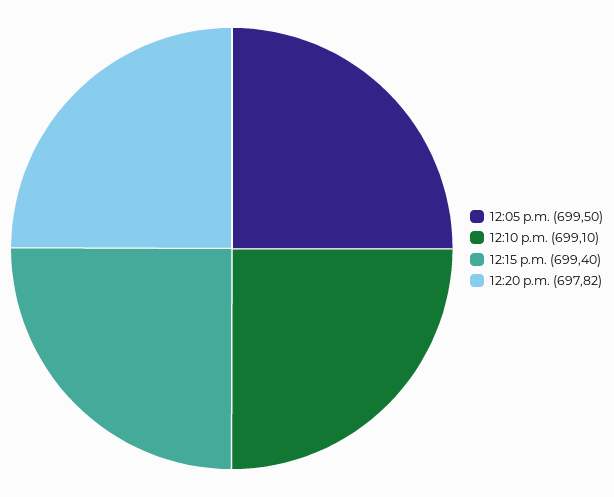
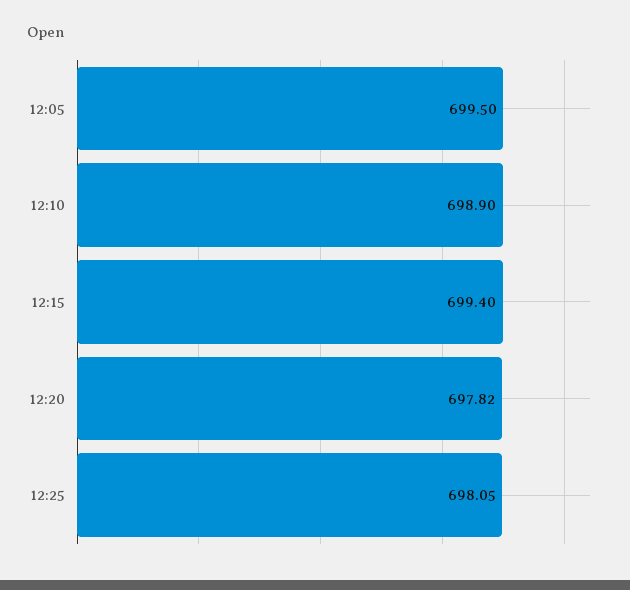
12:10 p.m.: 699.1 -> 698.9
12:25: none -> 698.05

